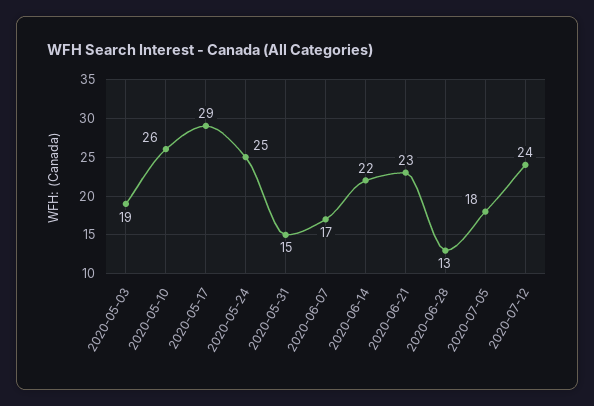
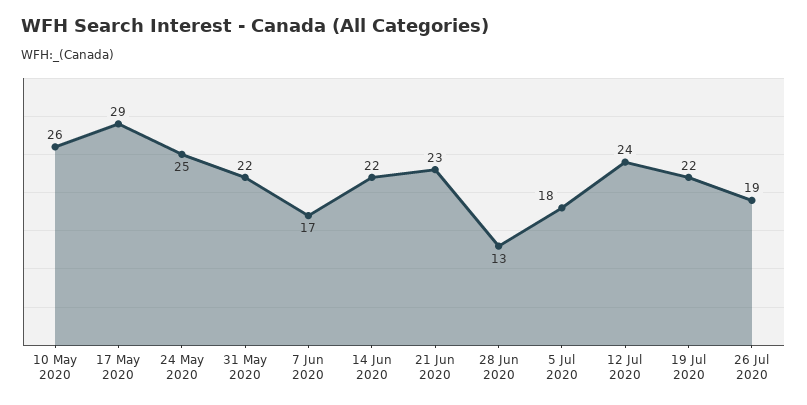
2020-05-03: 19 -> none
2020-05-31: 15 -> 22
19 Jul 2020: none -> 22
26 Jul 2020: none -> 19

